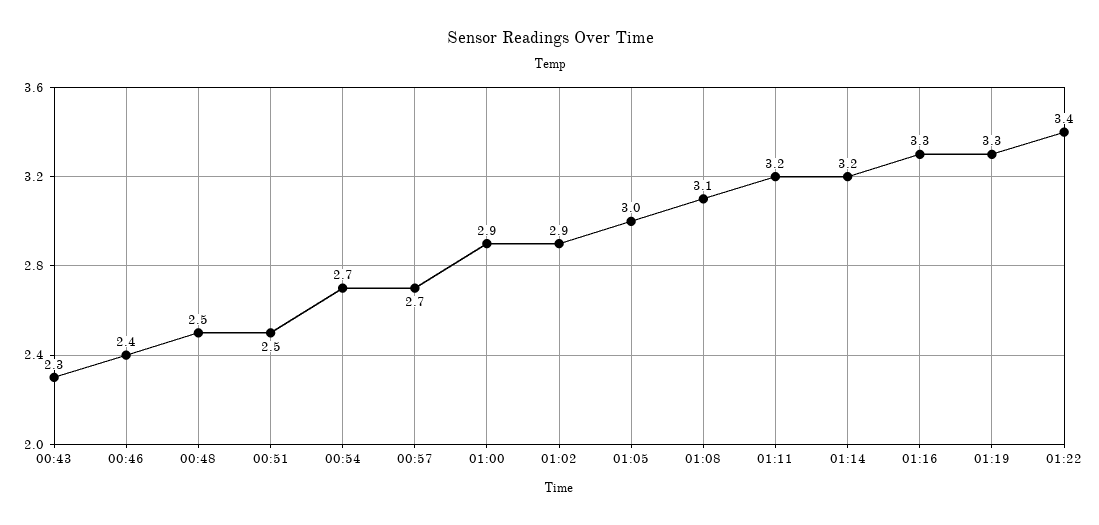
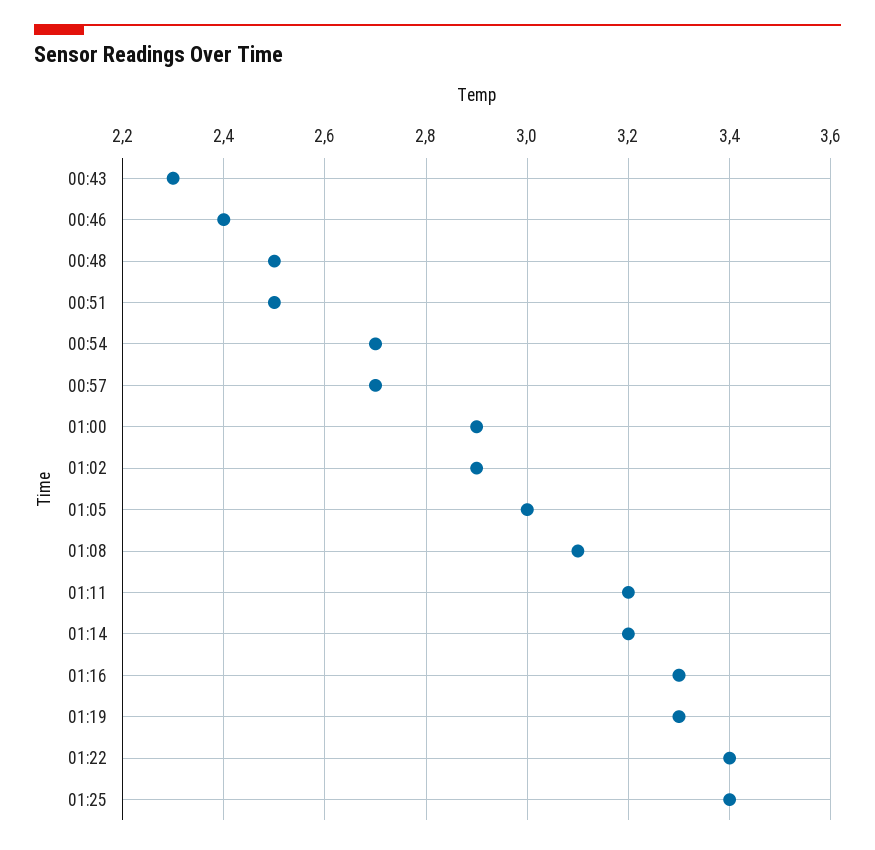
01:25: none -> 3.4

